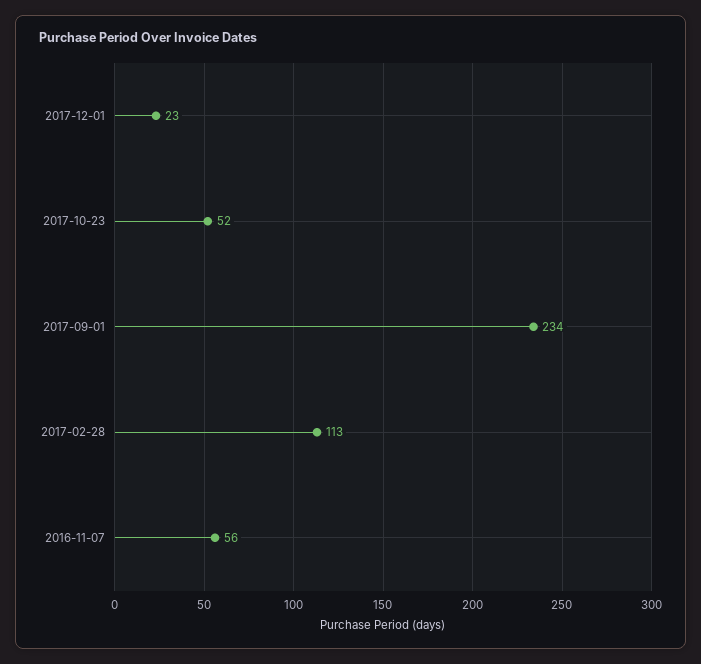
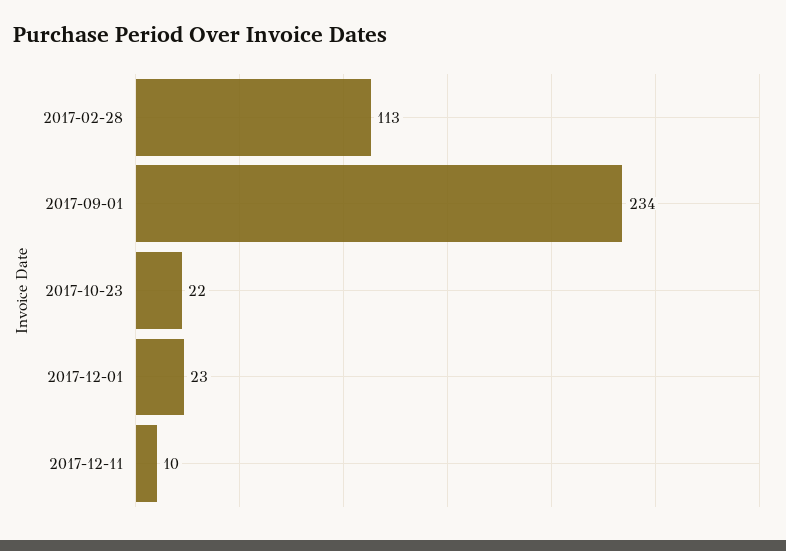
2017-10-23: 52 -> 22
2016-11-07: 56 -> none
2017-12-11: none -> 10

